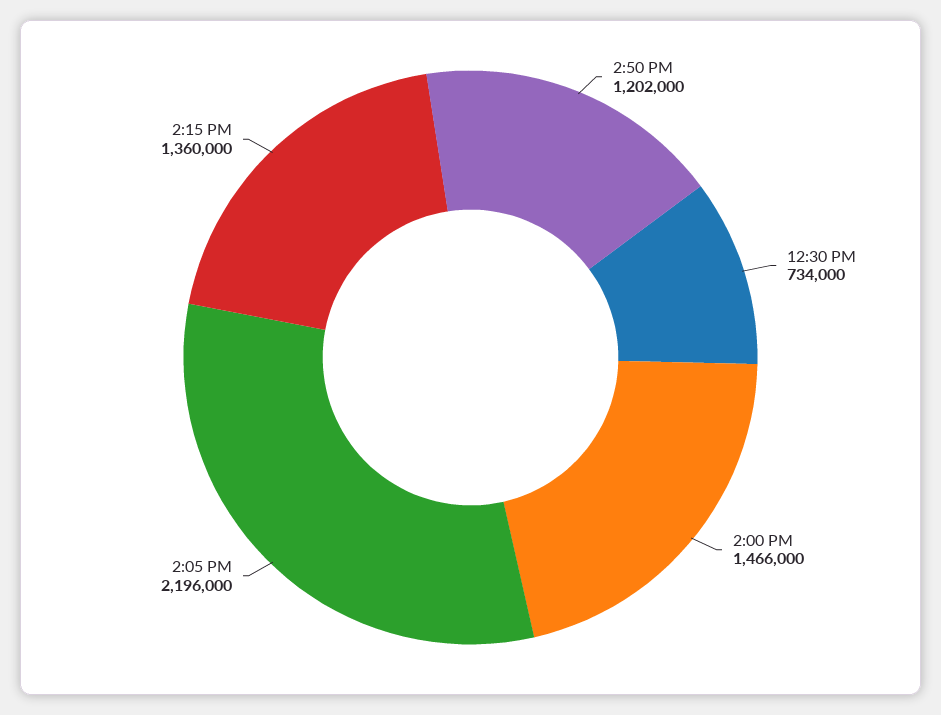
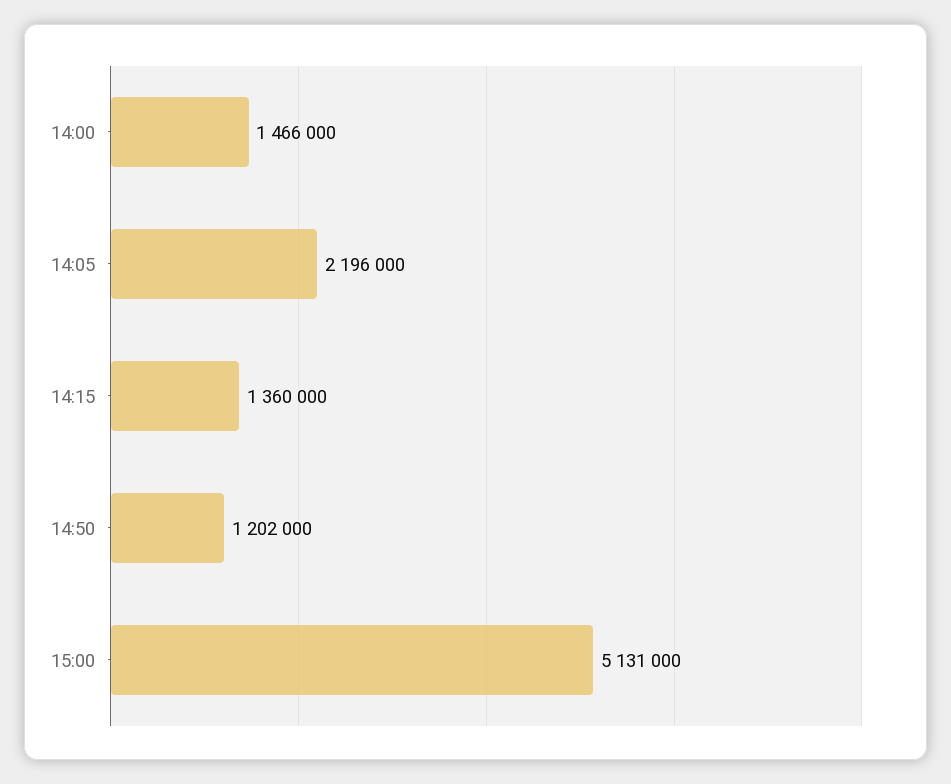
12:30 PM: 734000 -> none
15:00: none -> 5131000

